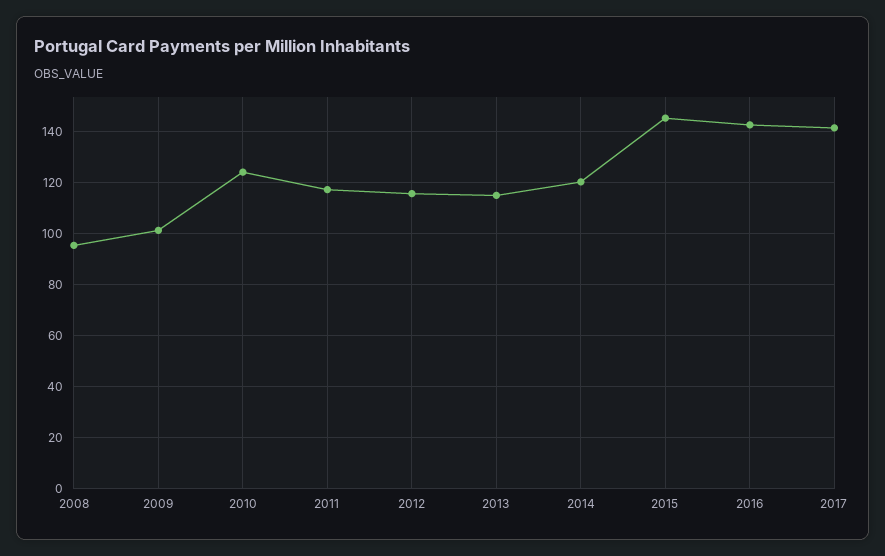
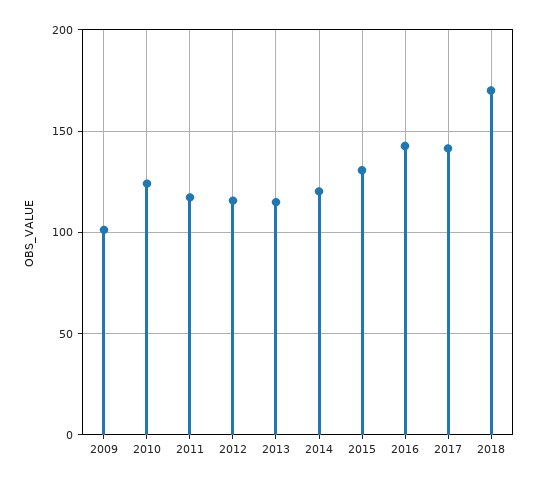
2008: 95 -> none
2015: 145 -> 130
2018: none -> 170

